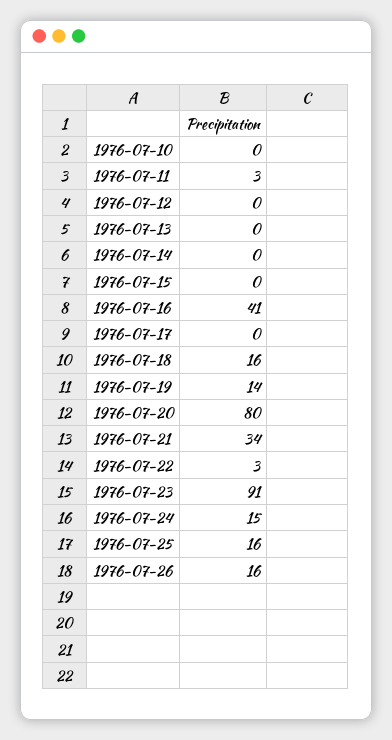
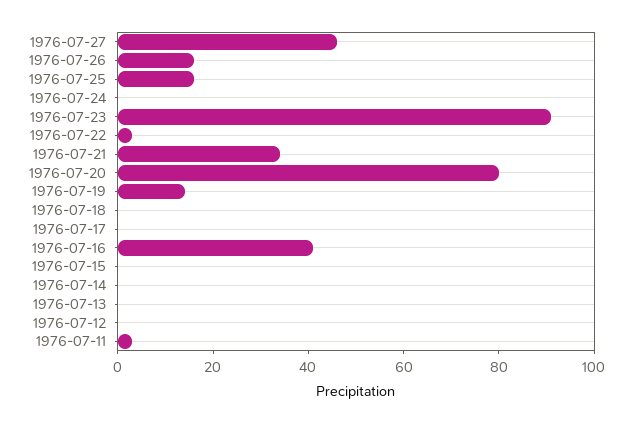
1976-07-10: 0 -> none
1976-07-18: 16 -> 0
1976-07-24: 15 -> 0
1976-07-27: none -> 45

